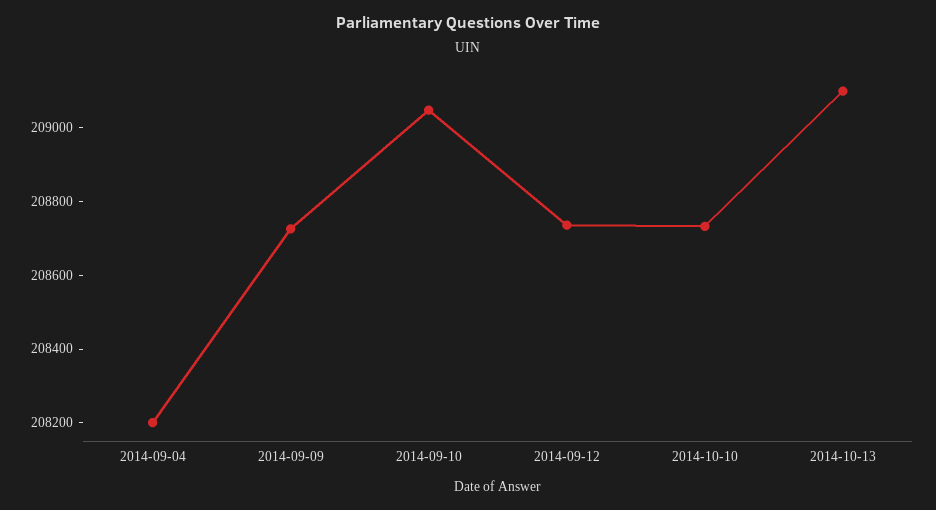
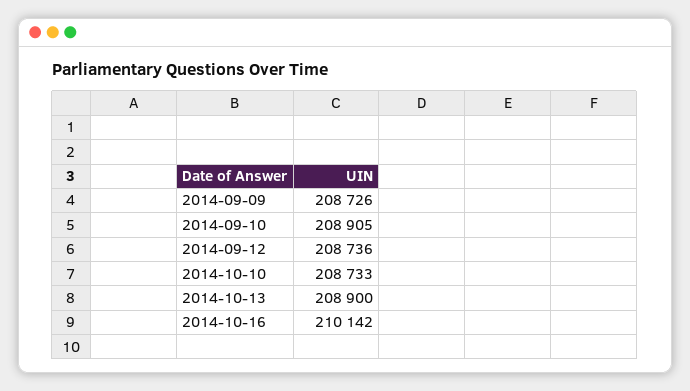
2014-09-04: 208200 -> none
2014-09-10: 209050 -> 208905
2014-10-13: 209100 -> 208900
2014-10-16: none -> 210142

